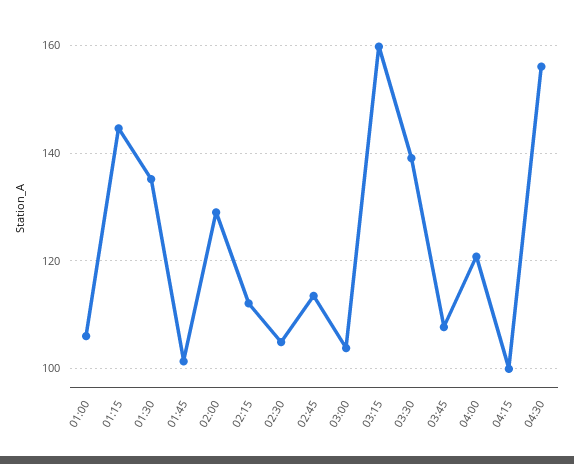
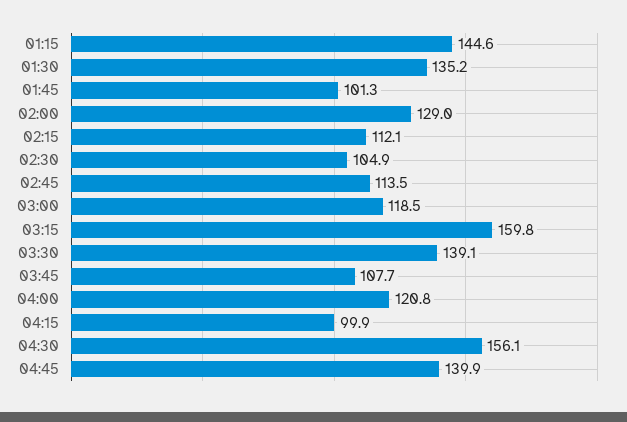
01:00: 106 -> none
03:00: 104 -> 118.5
04:45: none -> 139.9

